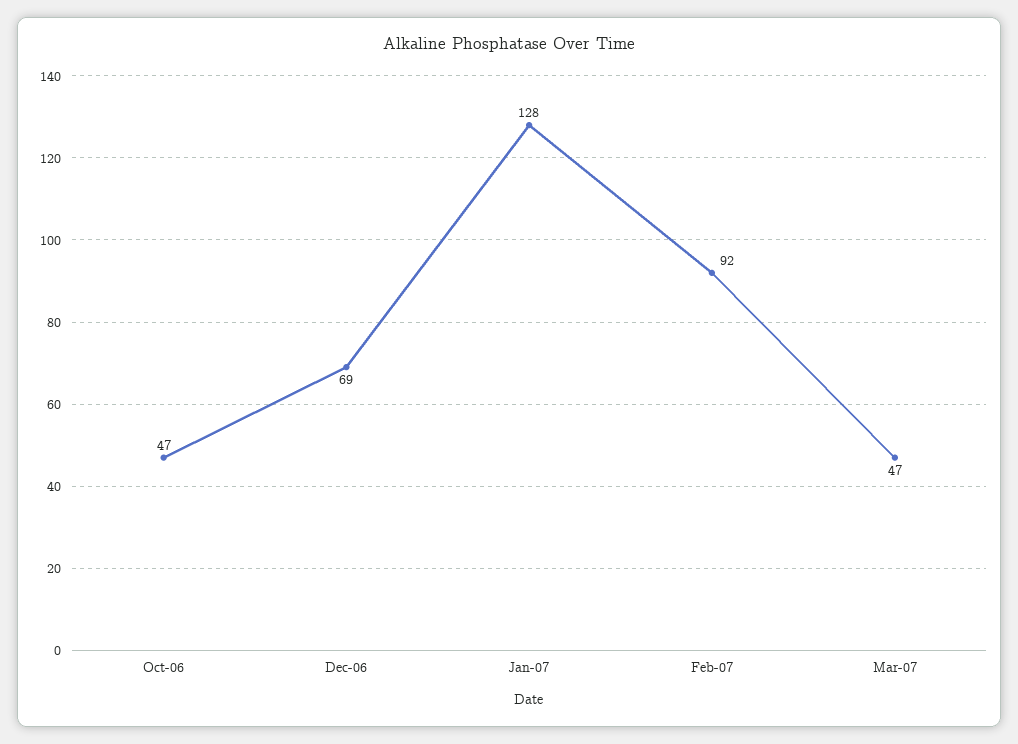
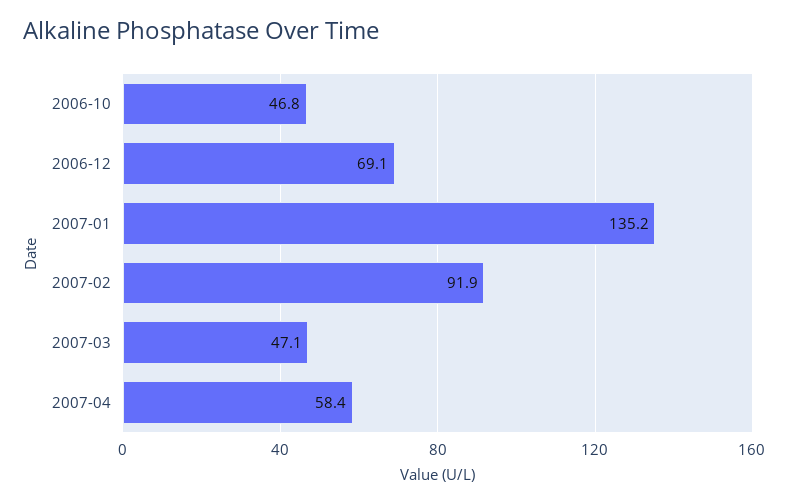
Jan-07: 128 -> 135.2
2007-04: none -> 58.4

